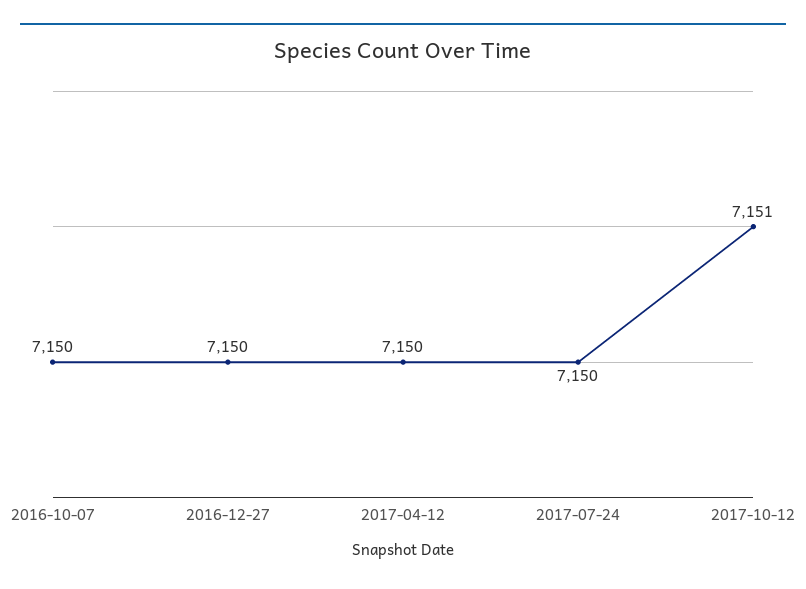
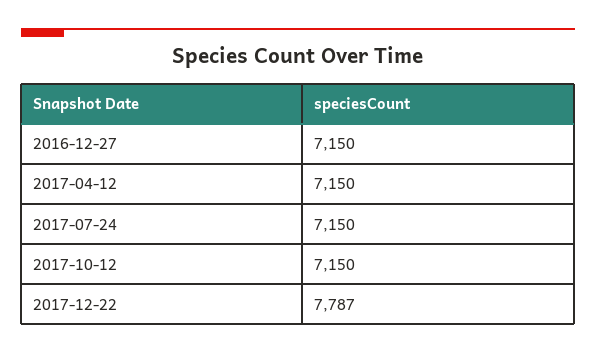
2016-10-07: 7150 -> none
2017-10-12: 7151 -> 7150
2017-12-22: none -> 7787

